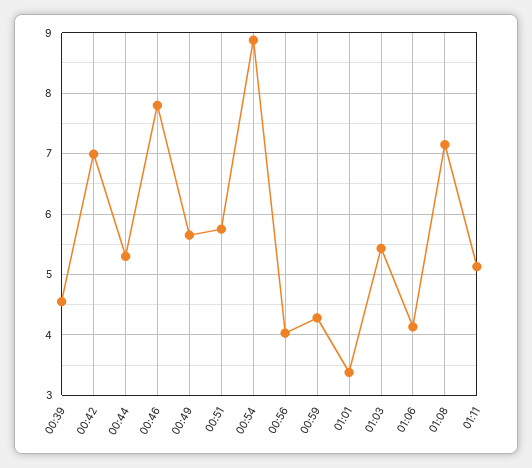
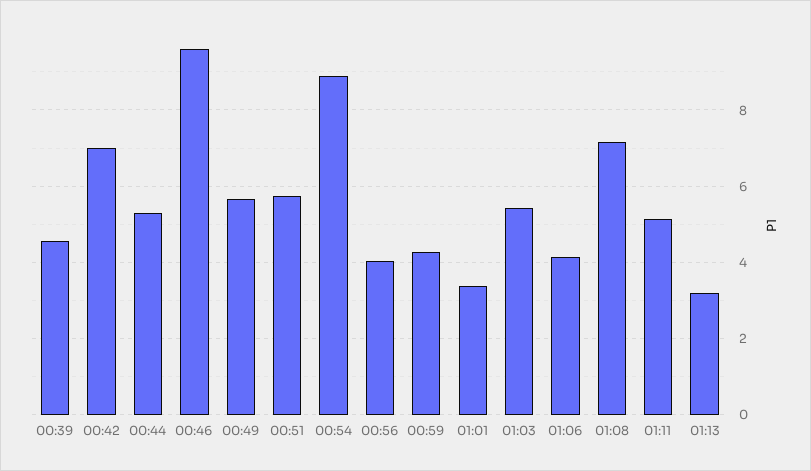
00:46: 7.8 -> 9.6
01:13: none -> 3.2

